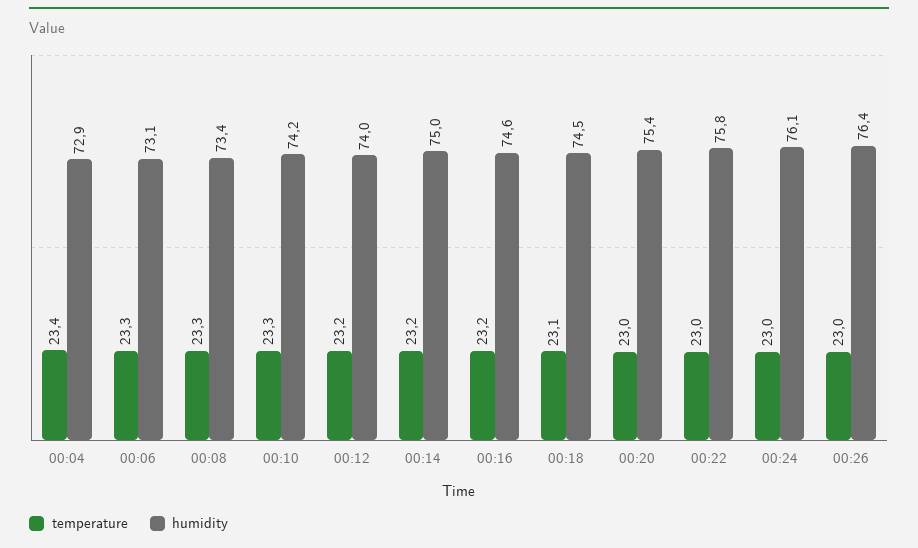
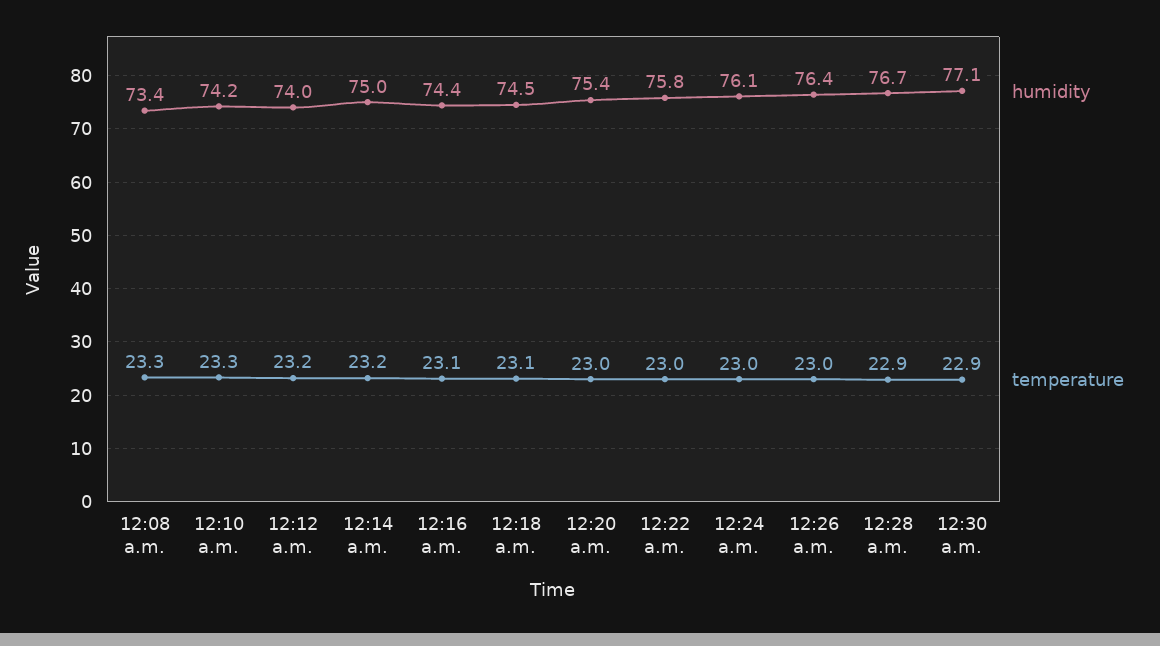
temperature, 00:04: 23.4 -> none
humidity, 00:04: 72.9 -> none
temperature, 00:06: 23.3 -> none
humidity, 00:06: 73.1 -> none
temperature, 00:16: 23.2 -> 23.1
humidity, 00:16: 74.6 -> 74.4
humidity, 12:28 a.m.: none -> 76.7
temperature, 12:28 a.m.: none -> 22.9
humidity, 12:30 a.m.: none -> 77.1
temperature, 12:30 a.m.: none -> 22.9

